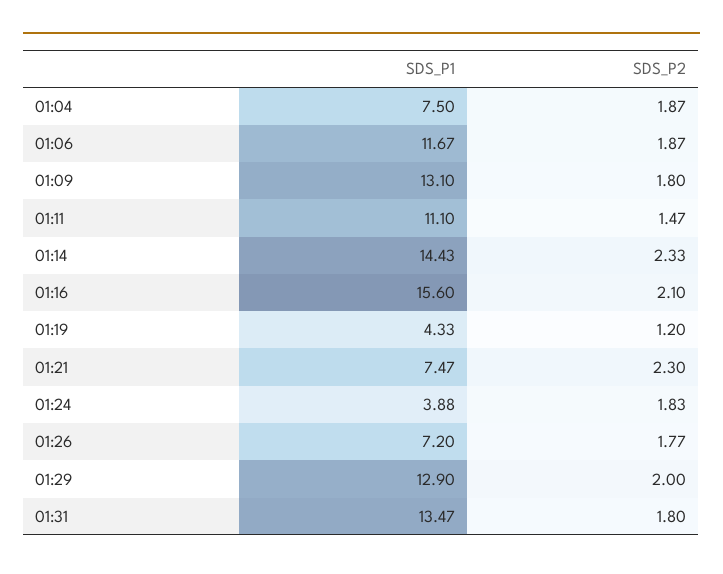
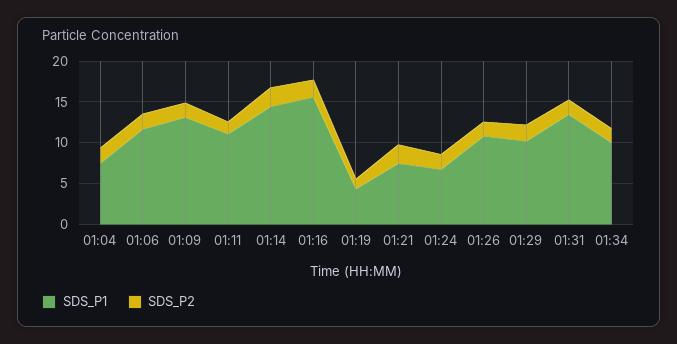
SDS_P1, 01:24: 3.88 -> 7
SDS_P1, 01:26: 7.2 -> 11
SDS_P1, 01:29: 12.9 -> 10
SDS_P1, 01:34: none -> 10
SDS_P2, 01:34: none -> 2

